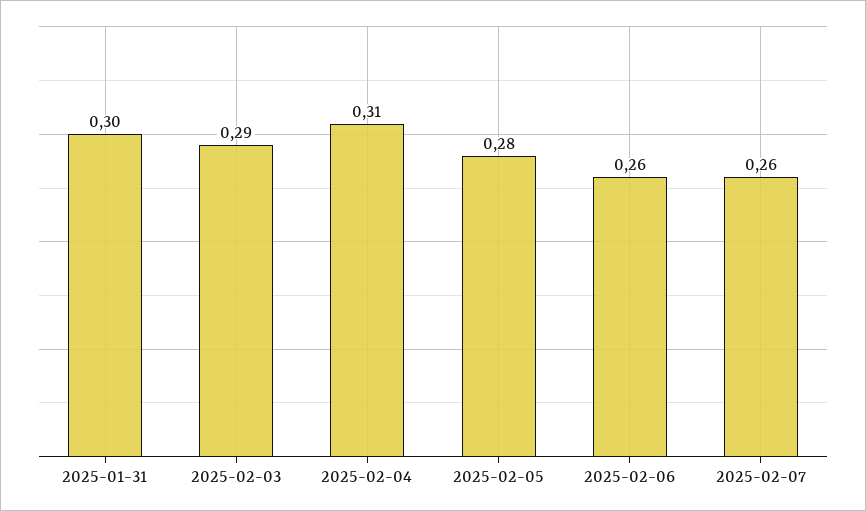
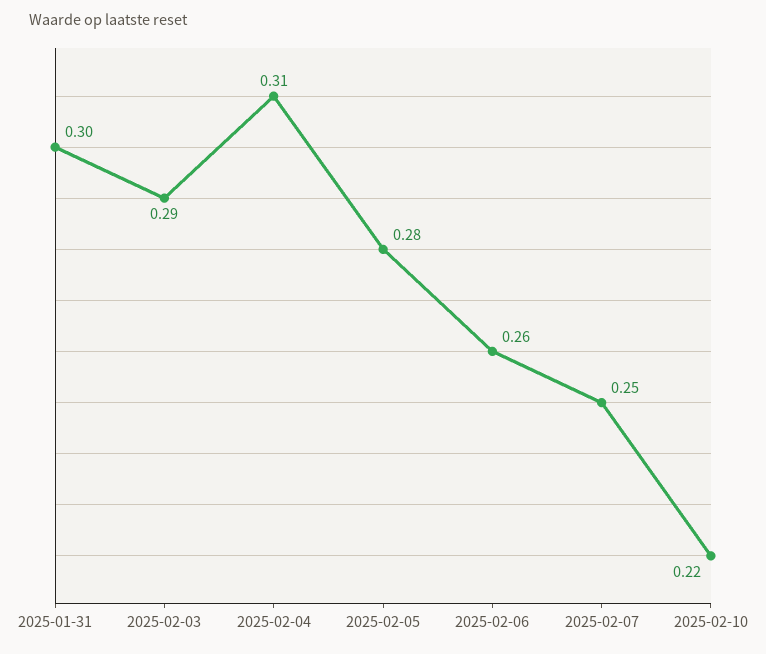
2025-02-07: 0.26 -> 0.25
2025-02-10: none -> 0.22

